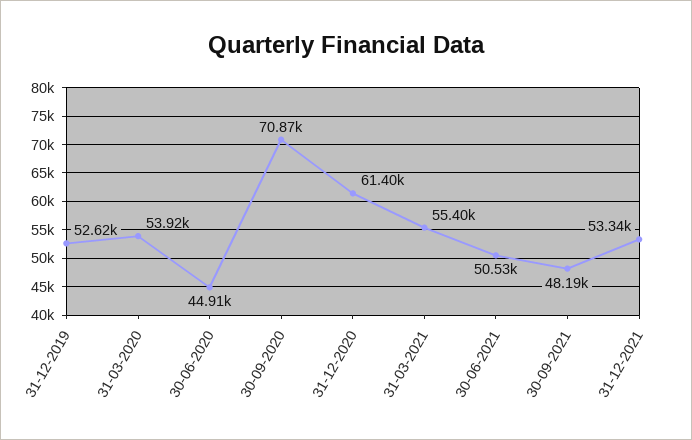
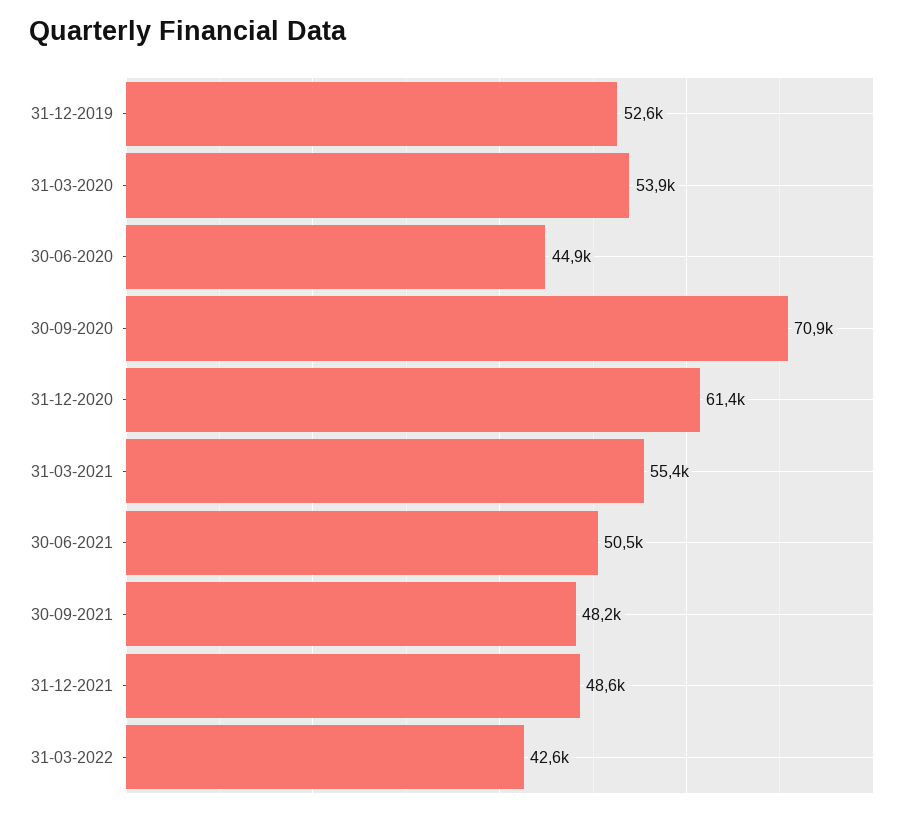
31-12-2021: 53340 -> 48600
31-03-2022: none -> 42600

